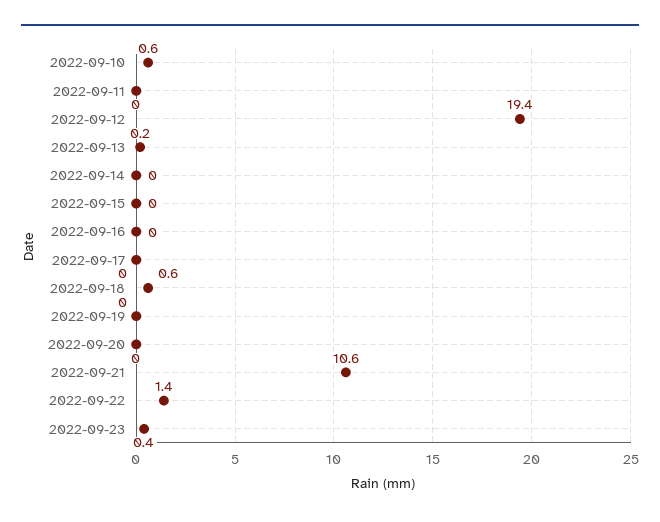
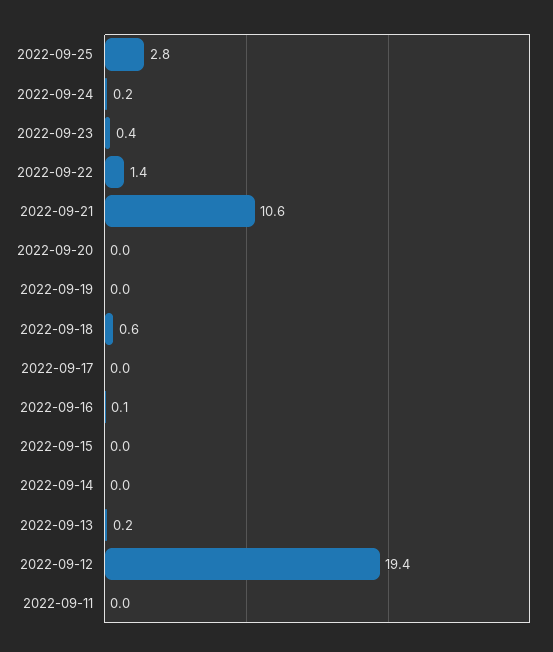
2022-09-10: 0.6 -> none
2022-09-16: 0 -> 0.1
2022-09-25: none -> 2.8
2022-09-24: none -> 0.2

